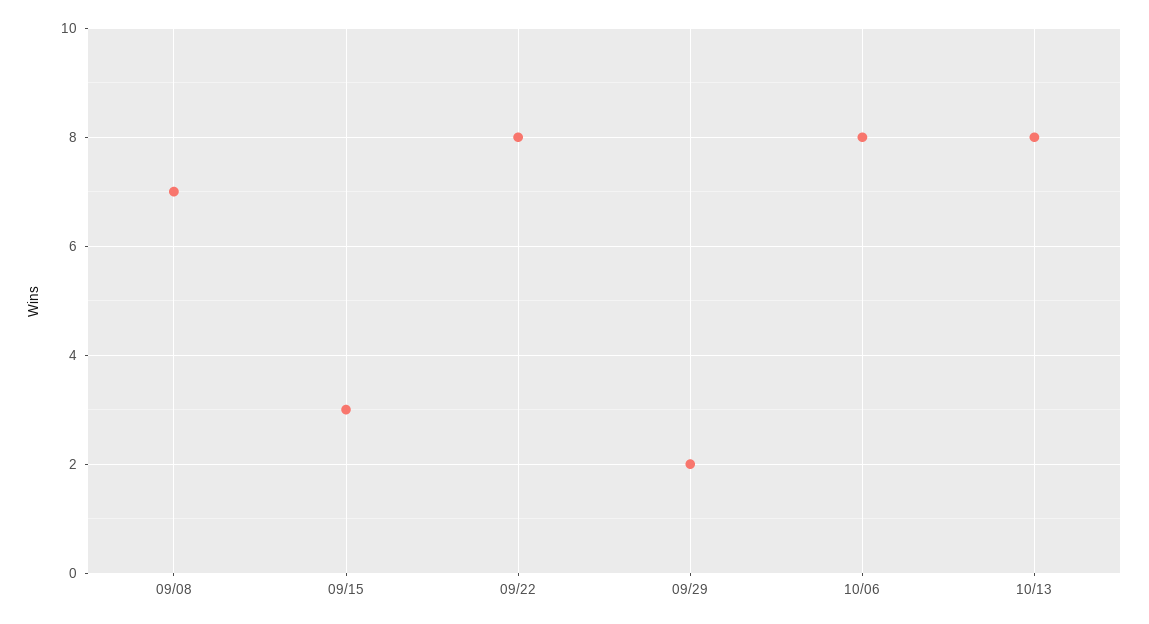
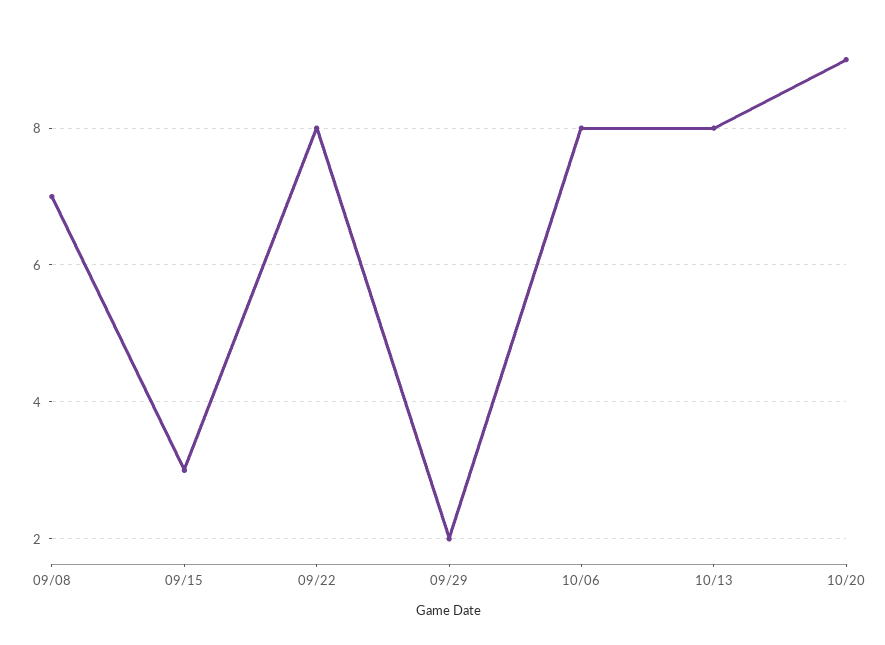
10/20: none -> 9

